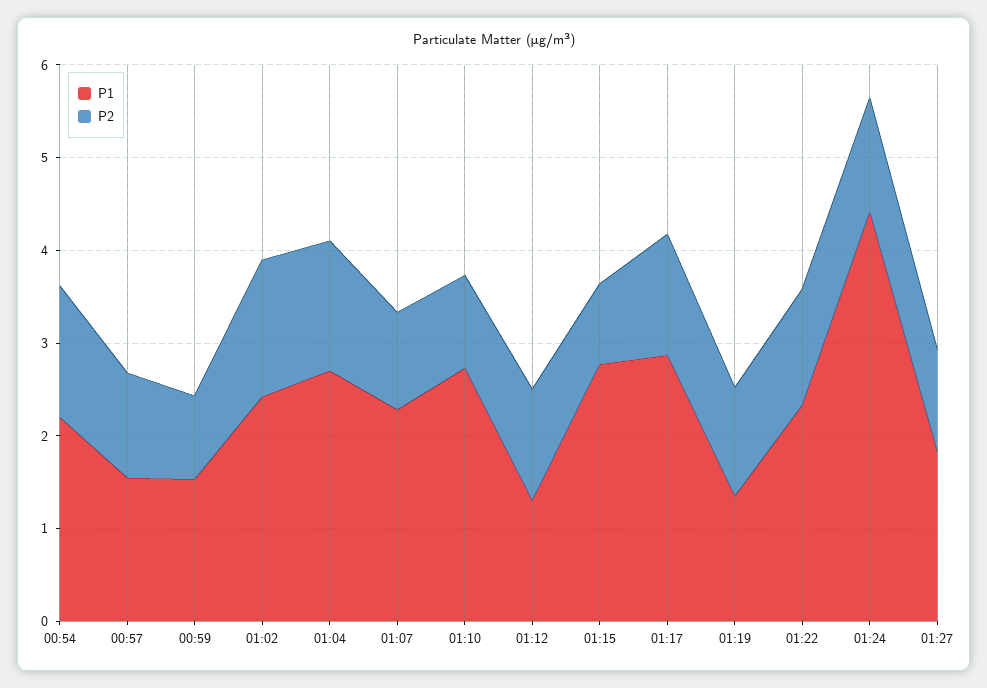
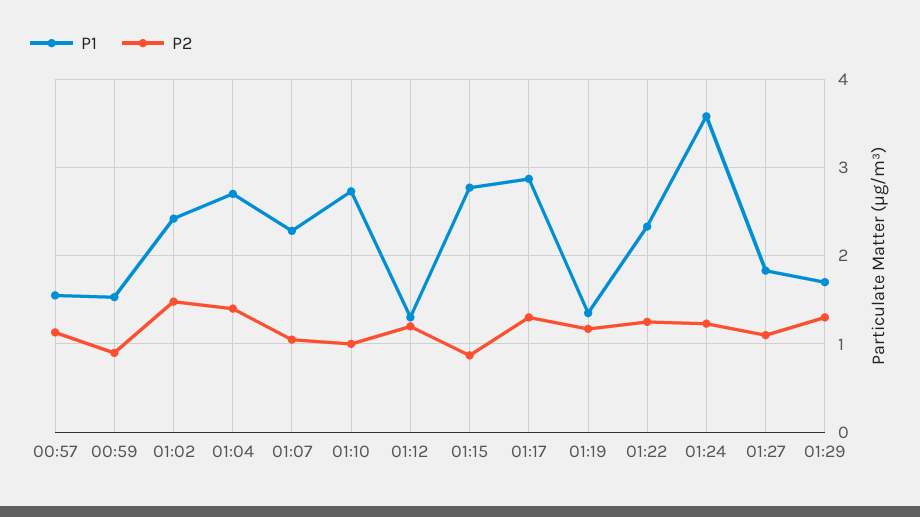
P1, 00:54: 2.2 -> none
P2, 00:54: 1.4 -> none
P1, 01:24: 4.4 -> 3.6
P1, 01:29: none -> 1.7
P2, 01:29: none -> 1.3

